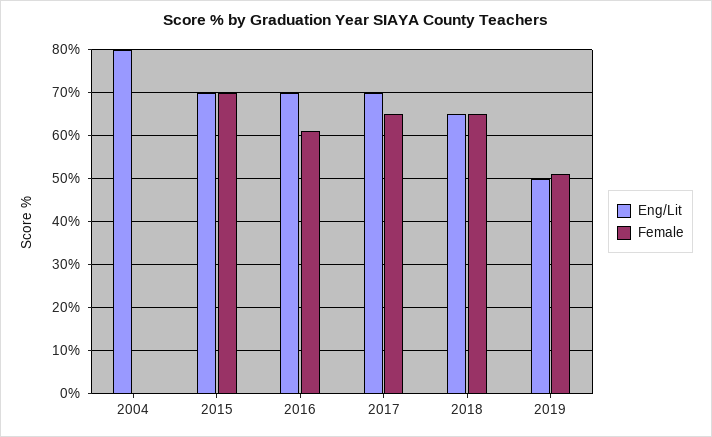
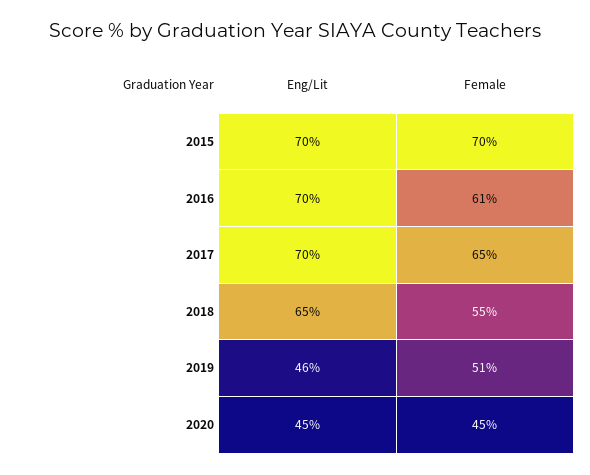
Eng/Lit, 2004: 80 -> none
Female, 2004: 0 -> none
Female, 2018: 65 -> 55
Eng/Lit, 2019: 50 -> 46
Eng/Lit, 2020: none -> 45
Female, 2020: none -> 45

